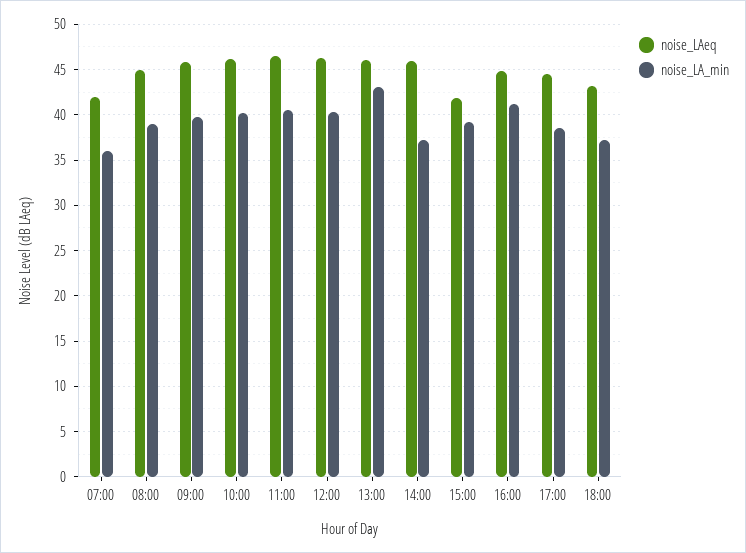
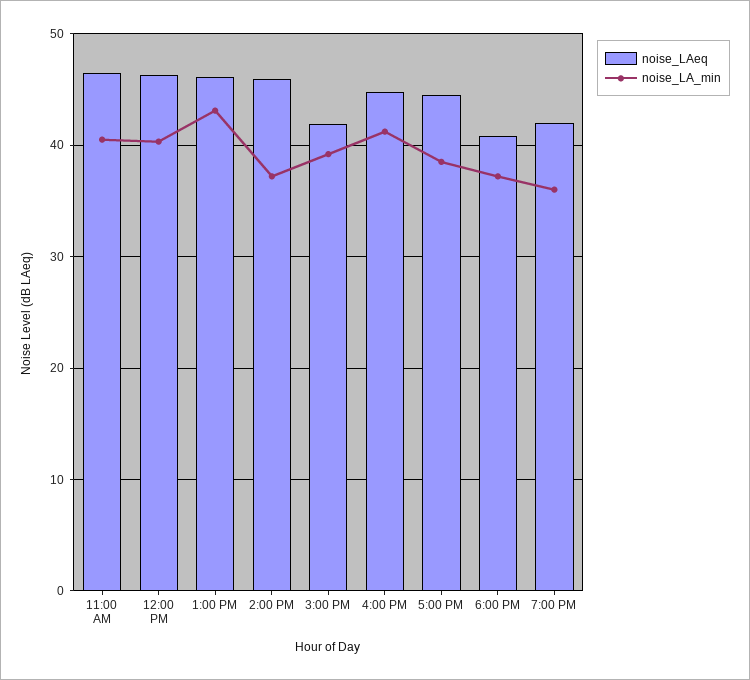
noise_LAeq, 07:00: 42 -> none
noise_LA_min, 07:00: 36 -> none
noise_LAeq, 08:00: 45 -> none
noise_LA_min, 08:00: 39 -> none
noise_LAeq, 09:00: 46 -> none
noise_LA_min, 09:00: 40 -> none
noise_LAeq, 10:00: 46 -> none
noise_LA_min, 10:00: 40 -> none
noise_LAeq, 18:00: 43 -> 41
noise_LAeq, 7:00 PM: none -> 42
noise_LA_min, 7:00 PM: none -> 36

